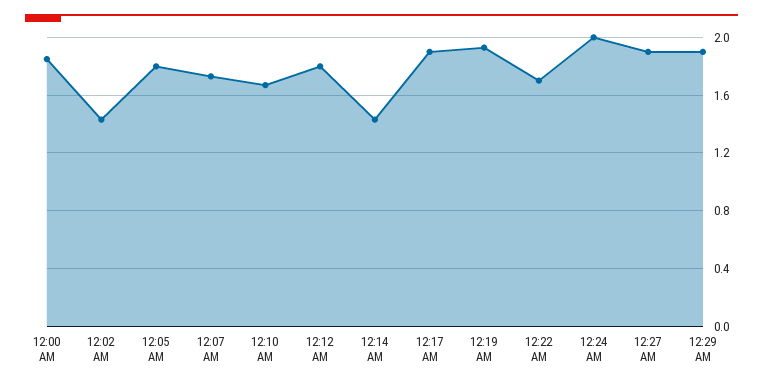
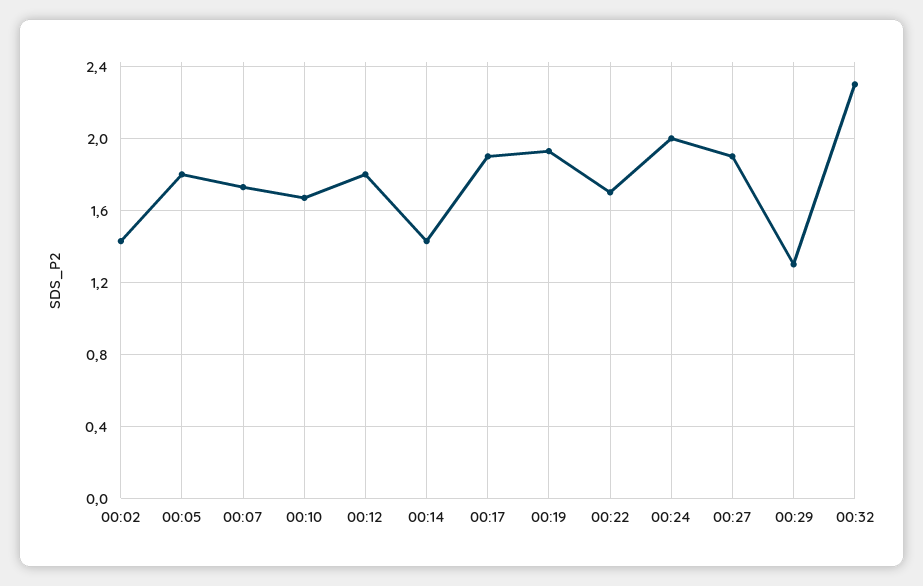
12:00 AM: 1.85 -> none
12:29 AM: 1.9 -> 1.3
00:32: none -> 2.3

